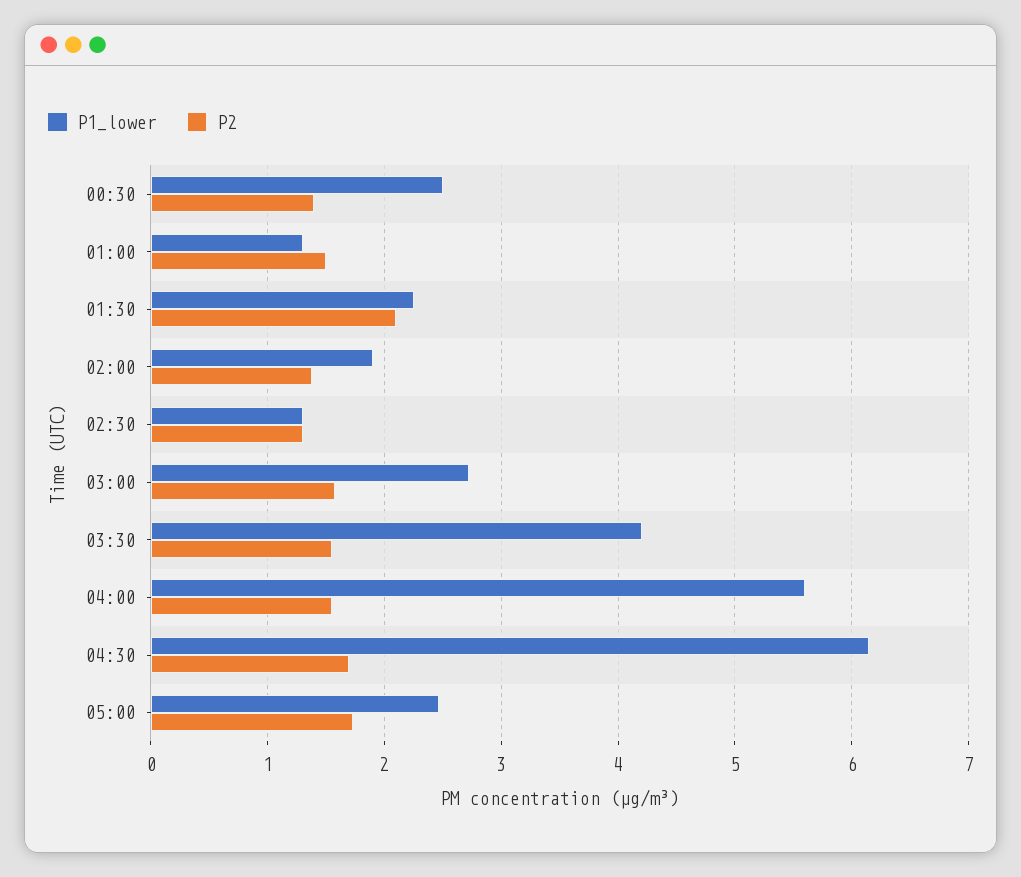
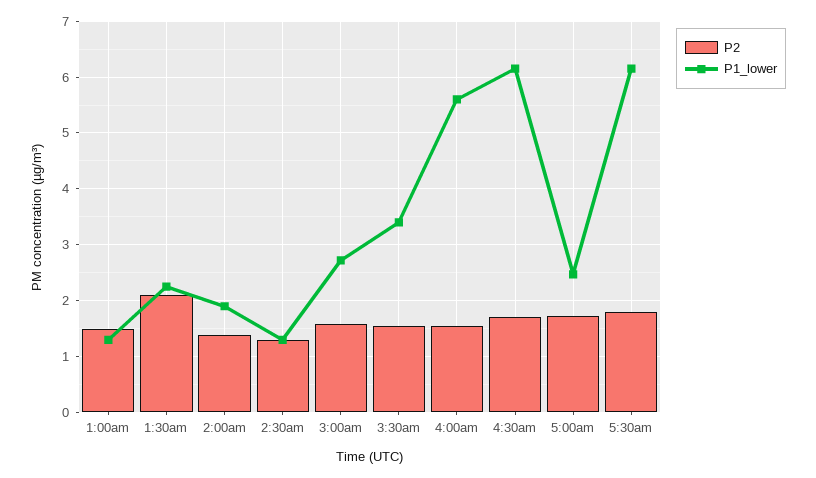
P1_lower, 00:30: 2.5 -> none
P2, 00:30: 1.4 -> none
P1_lower, 03:30: 4.2 -> 3.4
P2, 5:30am: none -> 1.8
P1_lower, 5:30am: none -> 6.2

